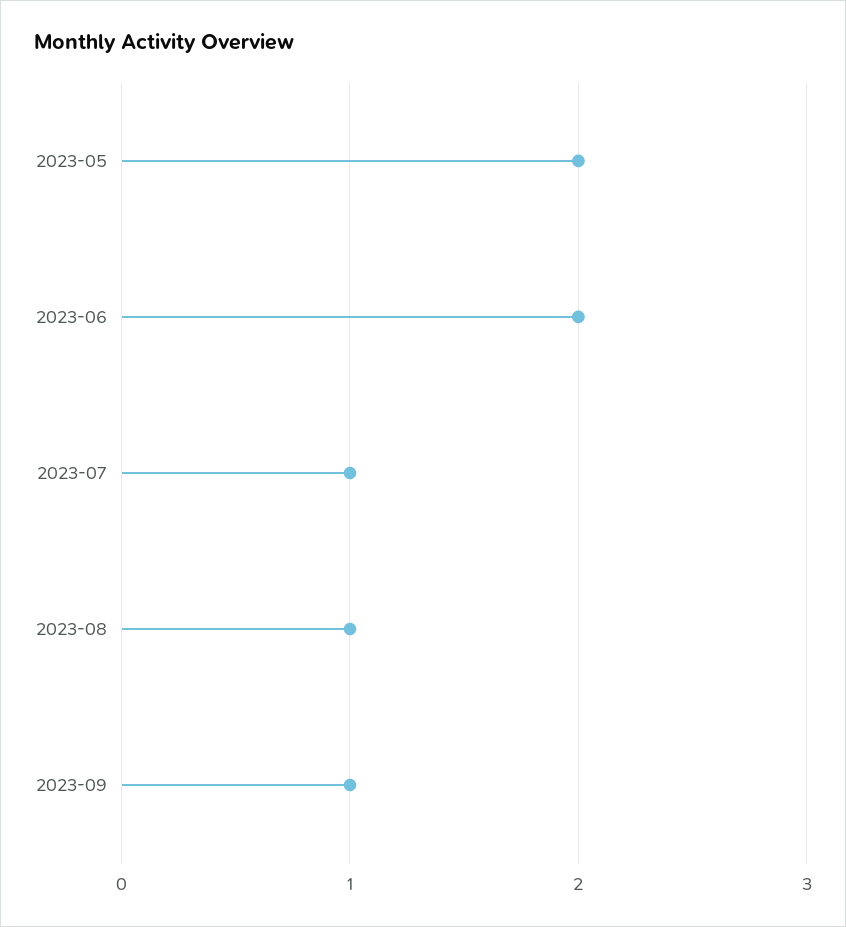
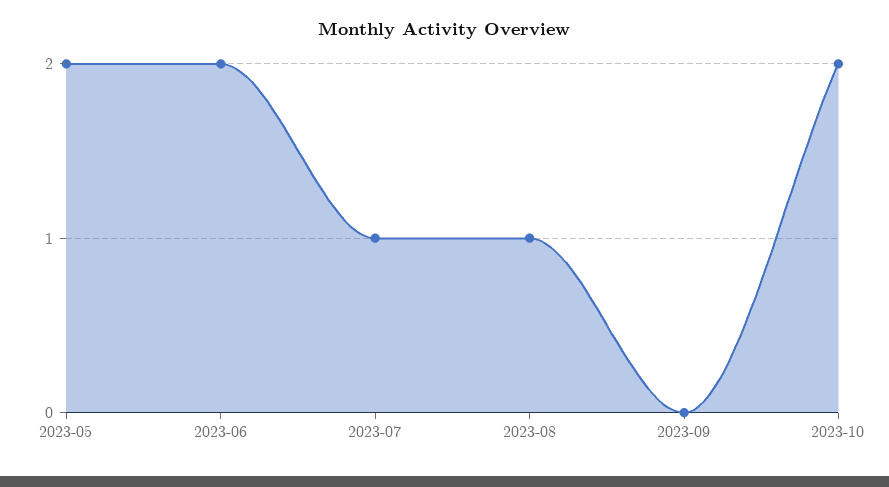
2023-09: 1 -> 0
2023-10: none -> 2

